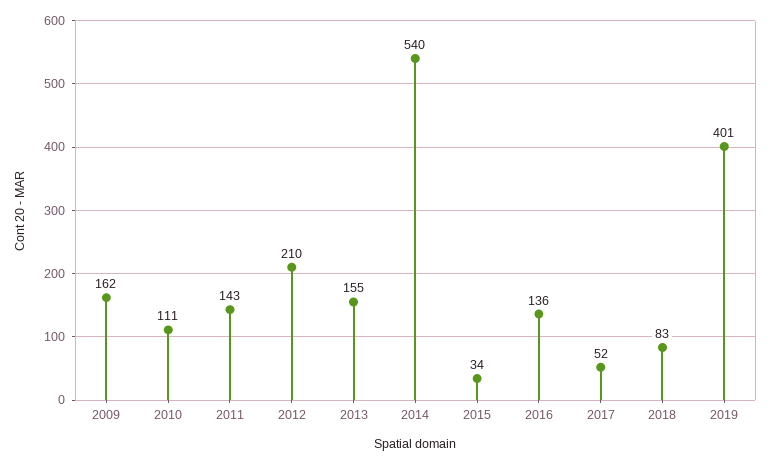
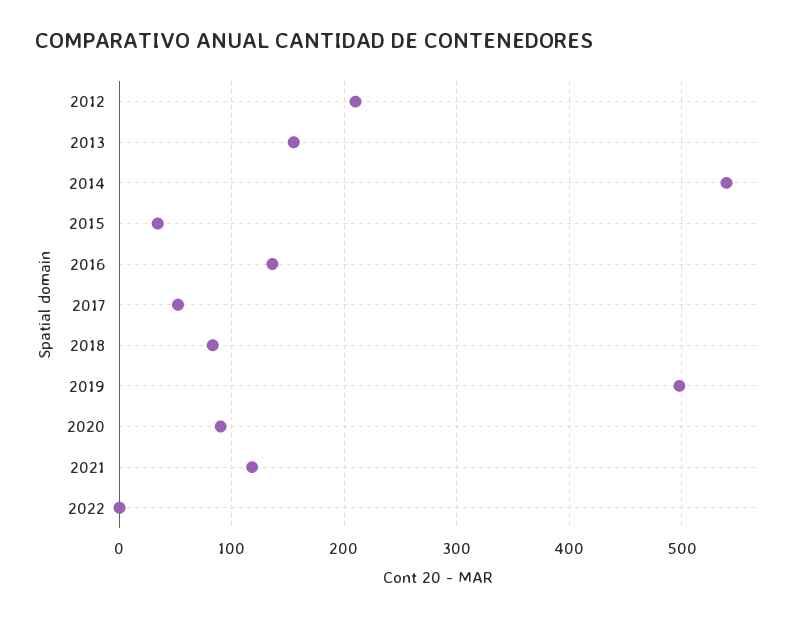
2009: 162 -> none
2010: 111 -> none
2011: 143 -> none
2019: 401 -> 500
2020: none -> 90
2021: none -> 120
2022: none -> 0

